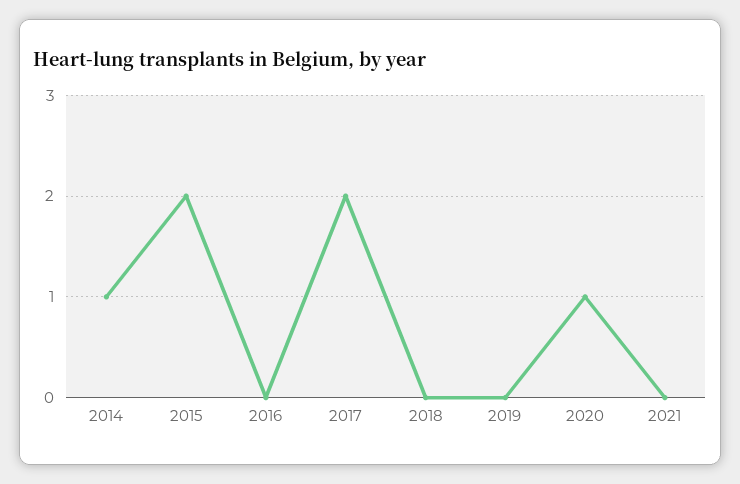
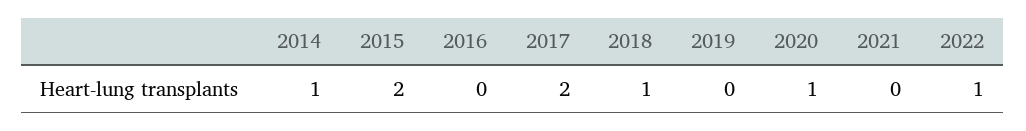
2018: 0 -> 1
2022: none -> 1

